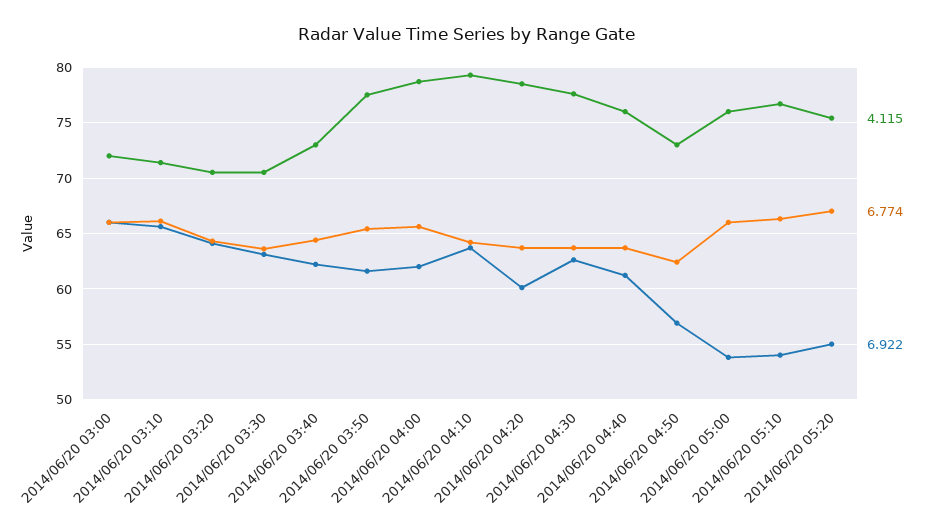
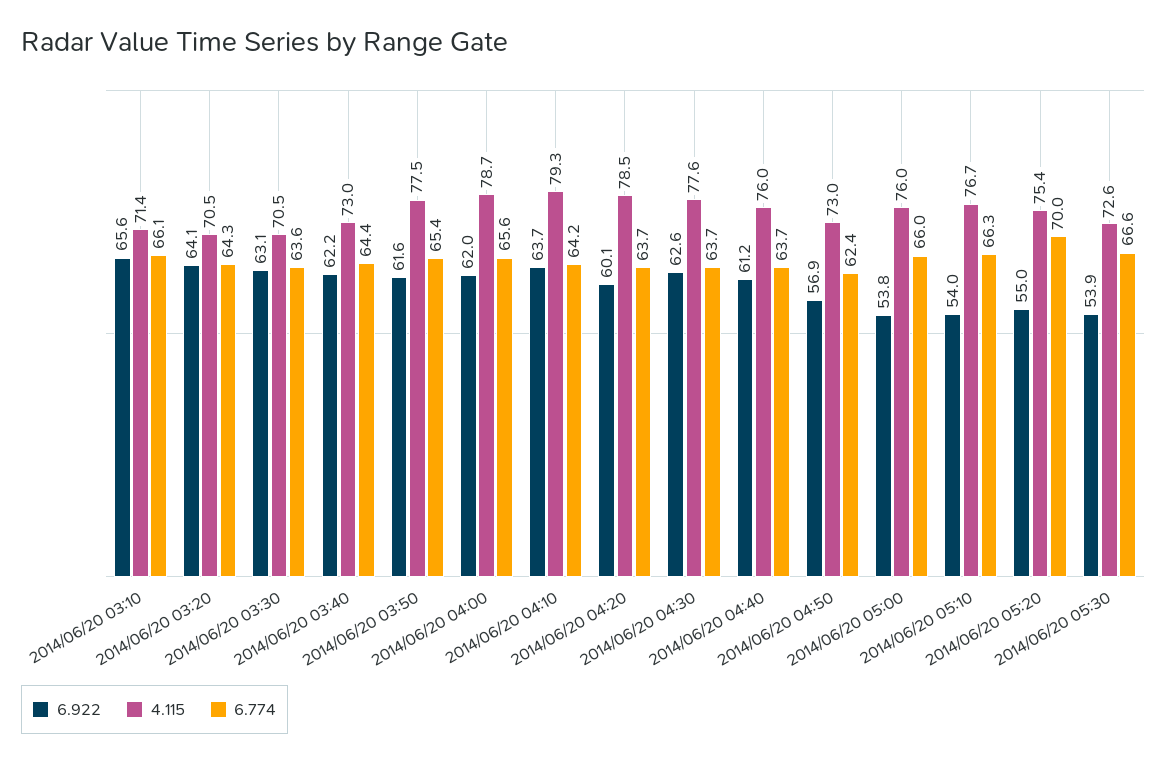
4.115, 2014/06/20 03:00: 72 -> none
6.774, 2014/06/20 03:00: 66 -> none
6.922, 2014/06/20 03:00: 66 -> none
6.774, 2014/06/20 05:20: 67 -> 70
6.922, 2014/06/20 05:30: none -> 53.9
4.115, 2014/06/20 05:30: none -> 72.6
6.774, 2014/06/20 05:30: none -> 66.6

